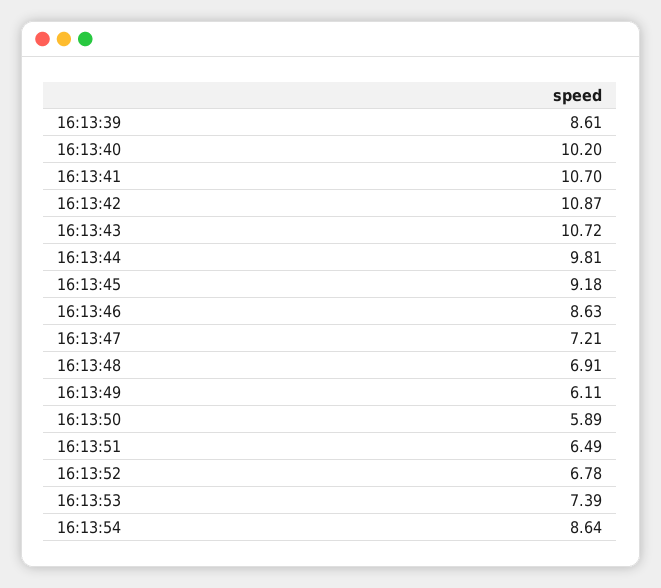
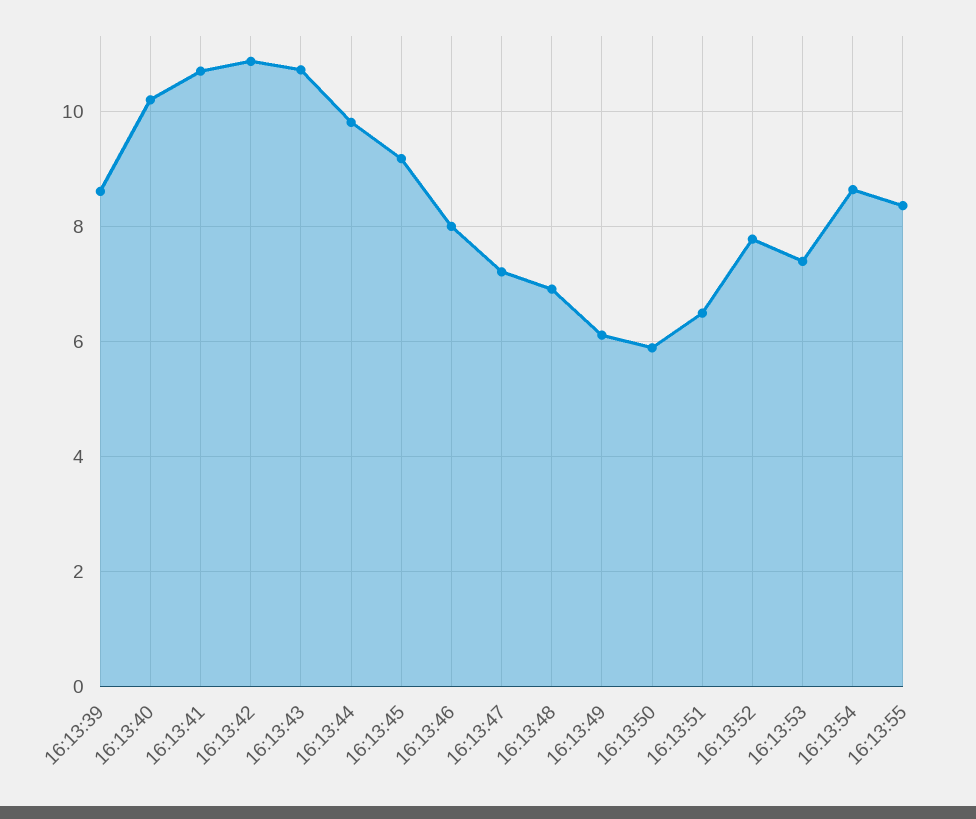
16:13:46: 8.63 -> 8
16:13:52: 6.78 -> 7.8
16:13:55: none -> 8.4

